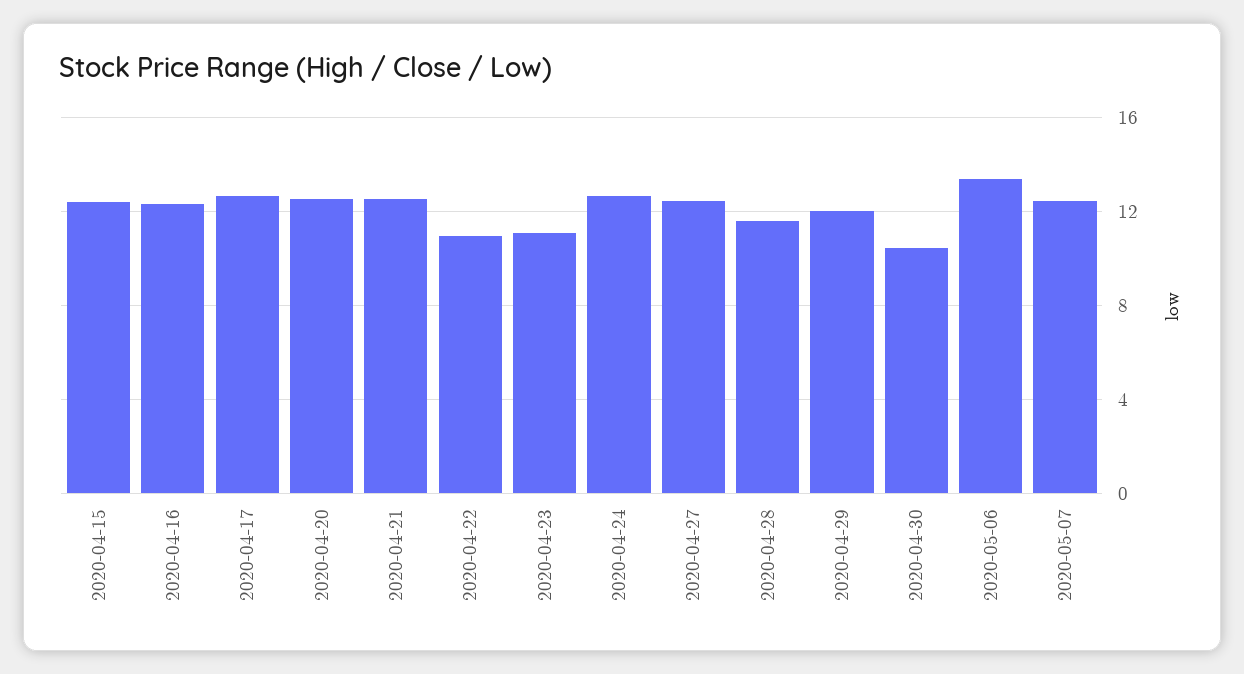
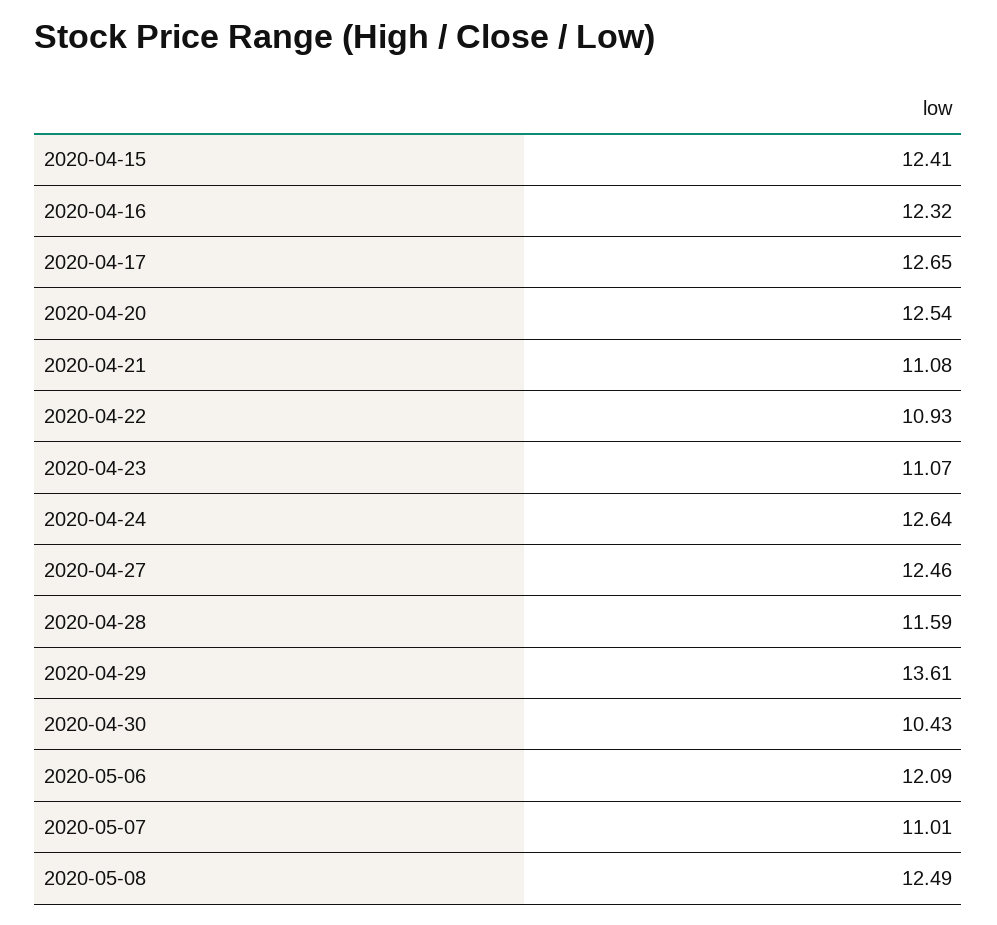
2020-04-21: 12.5 -> 11.08
2020-04-29: 12 -> 13.61
2020-05-06: 13.5 -> 12.09
2020-05-07: 12.5 -> 11.01
2020-05-08: none -> 12.49

